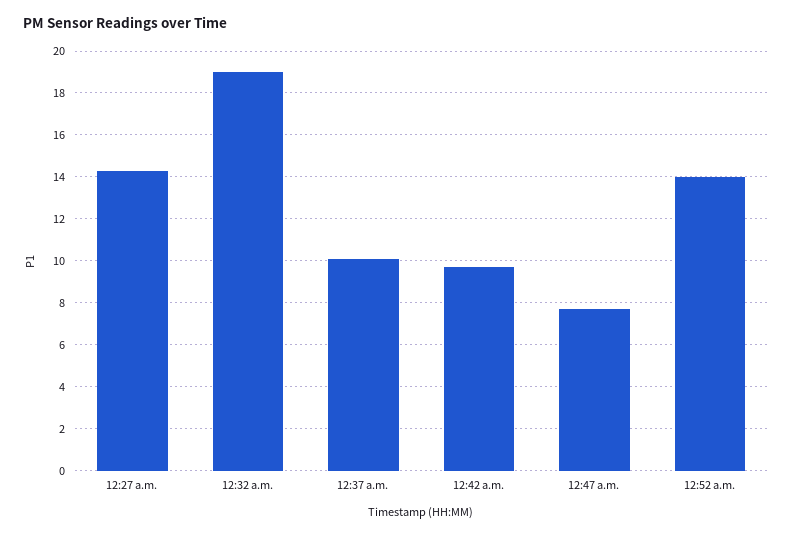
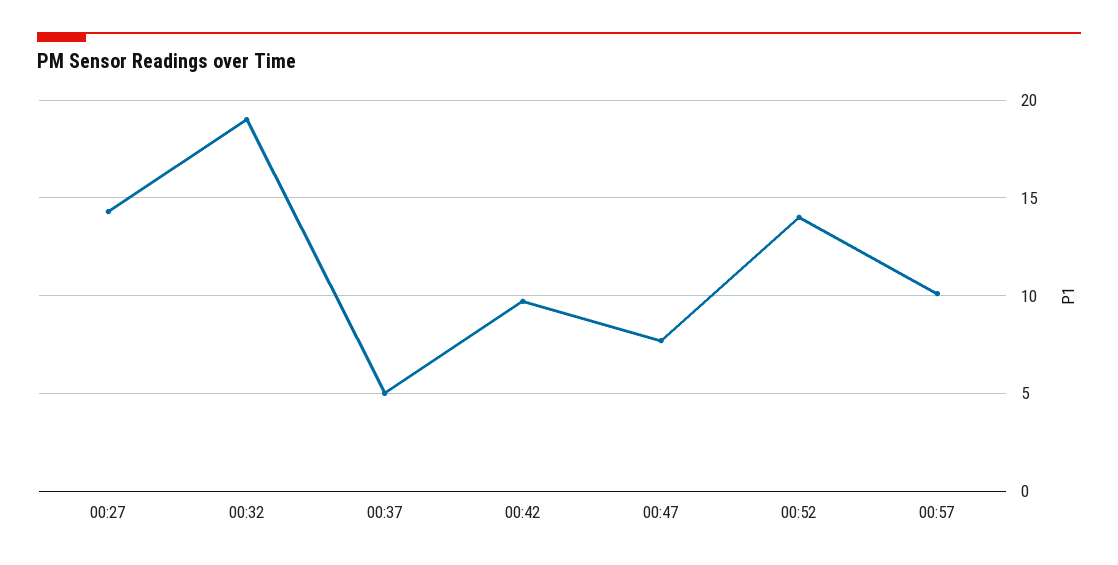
12:37 a.m.: 10 -> 5
00:57: none -> 10

